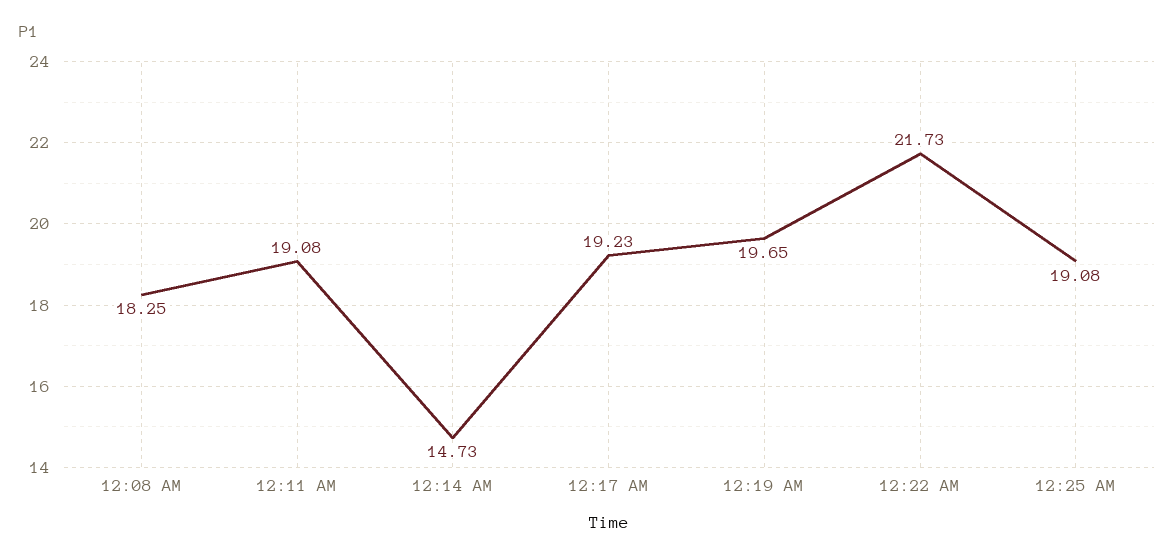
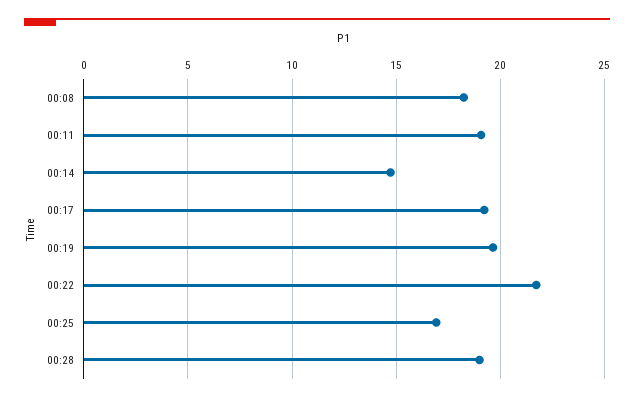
12:25 AM: 19.08 -> 17
00:28: none -> 19

